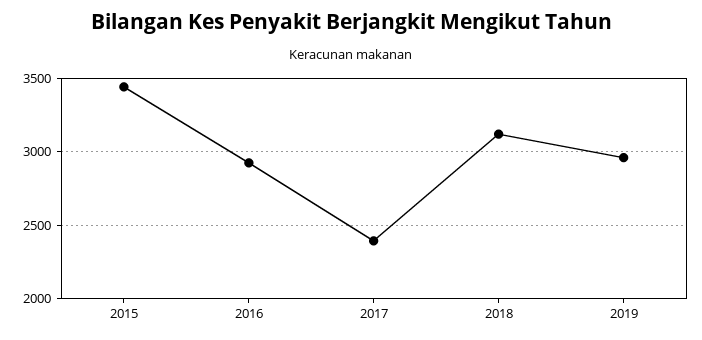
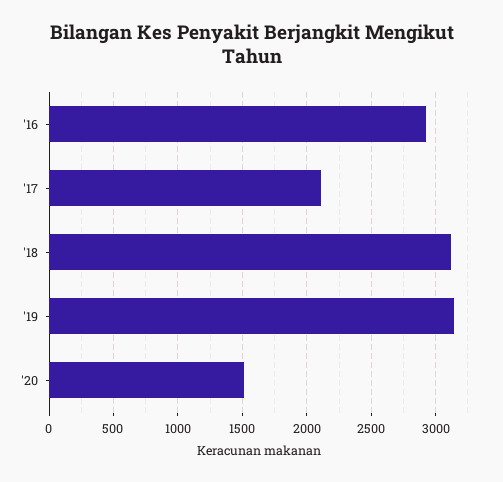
2015: 3450 -> none
2017: 2400 -> 2100
2019: 2950 -> 3150
'20: none -> 1500

